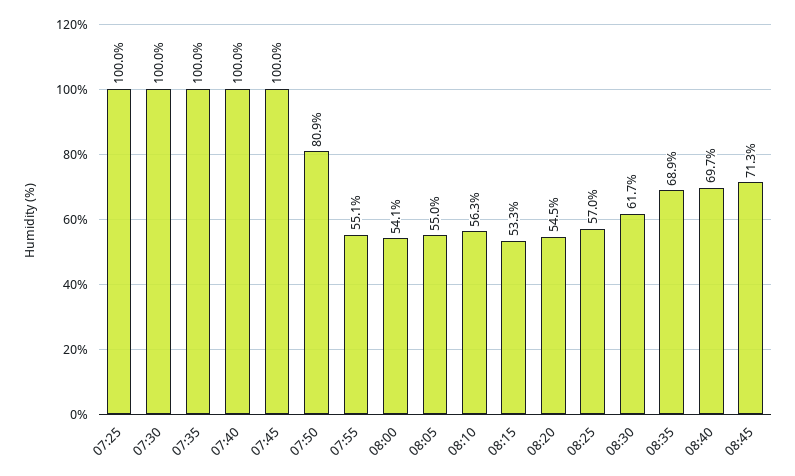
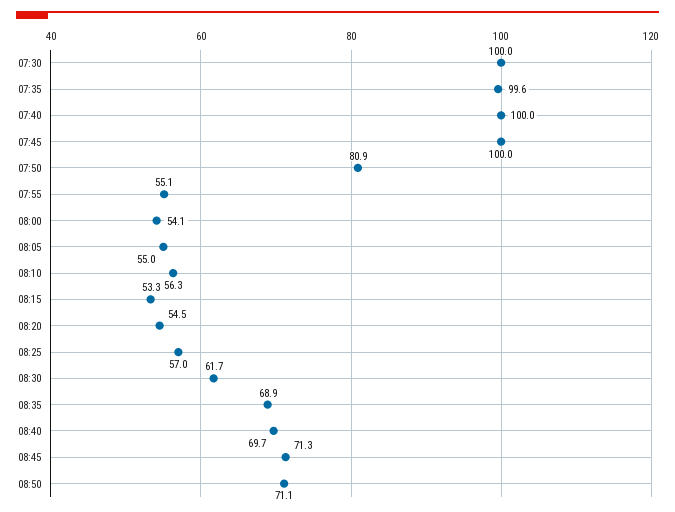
07:25: 100 -> none
07:35: 100 -> 99.6
08:50: none -> 71.1

